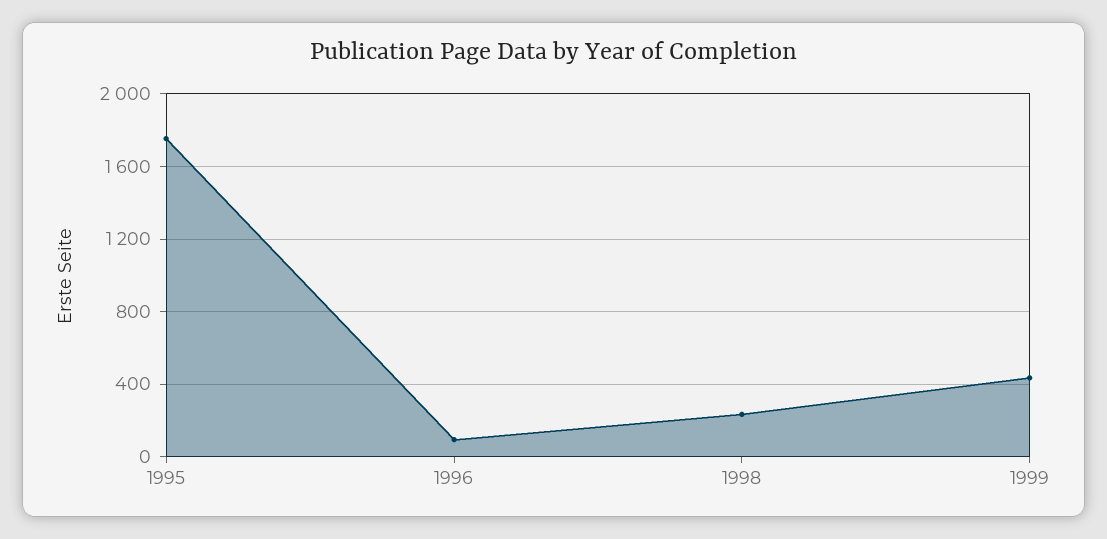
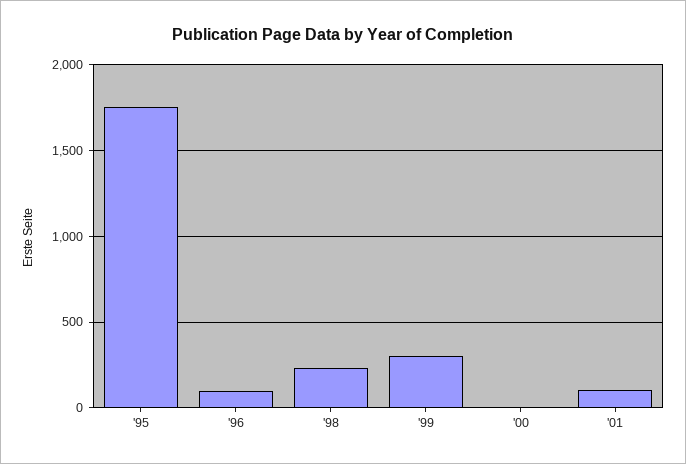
1999: 450 -> 300
'00: none -> 0
'01: none -> 100

